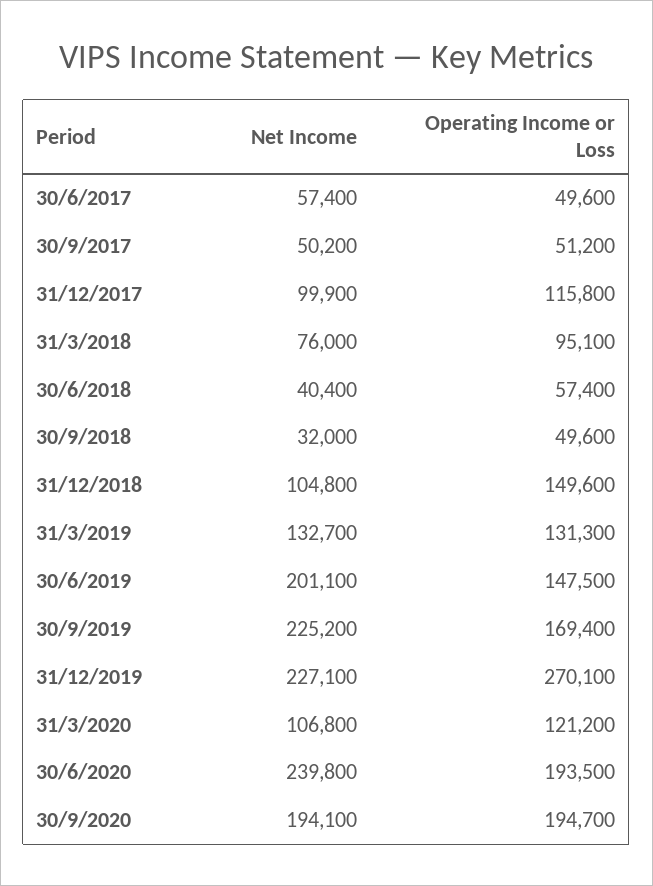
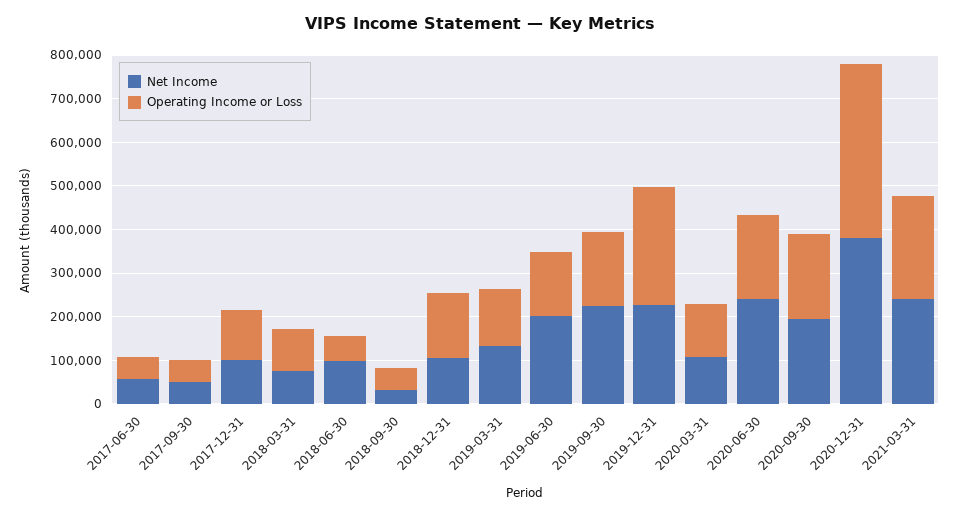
Net Income, 30/6/2018: 40400 -> 100000
Net Income, 2020-12-31: none -> 380000
Operating Income or Loss, 2020-12-31: none -> 400000
Net Income, 2021-03-31: none -> 240000
Operating Income or Loss, 2021-03-31: none -> 240000

